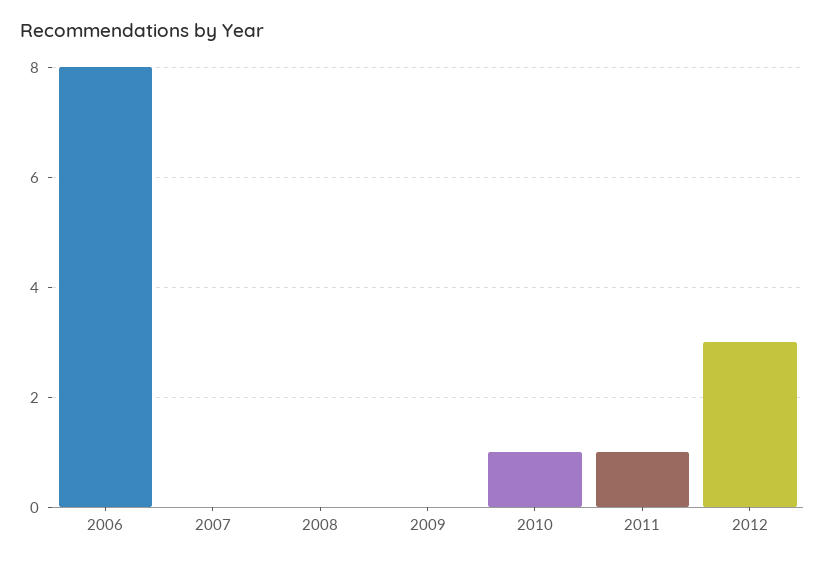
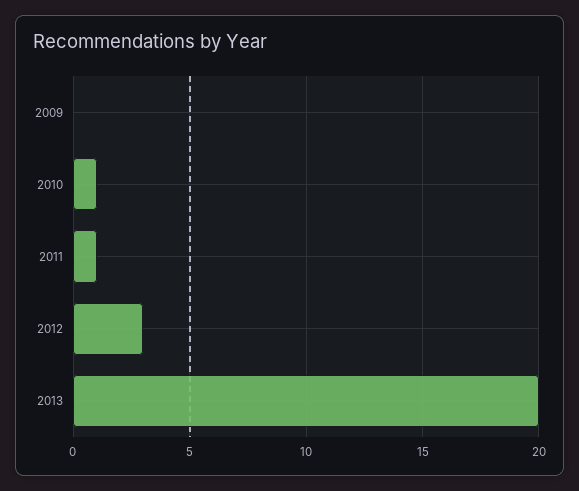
2006: 8 -> none
2007: 0 -> none
2008: 0 -> none
2013: none -> 20

